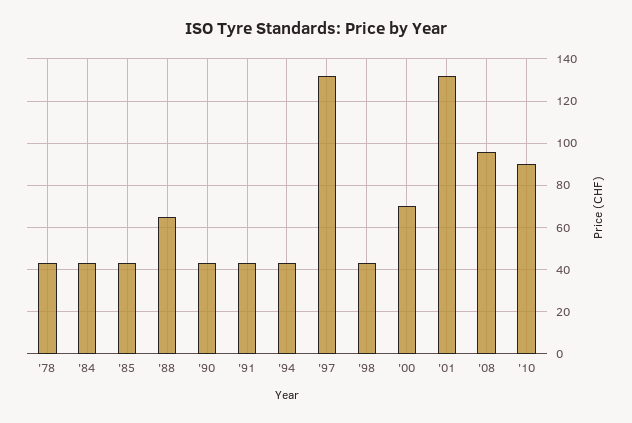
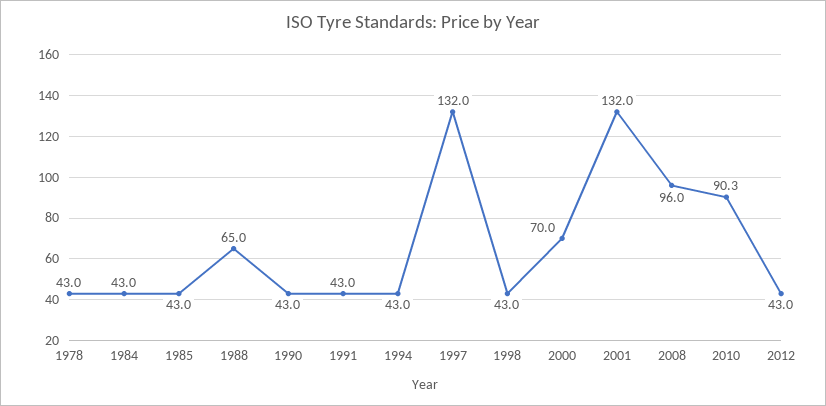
2012: none -> 43

